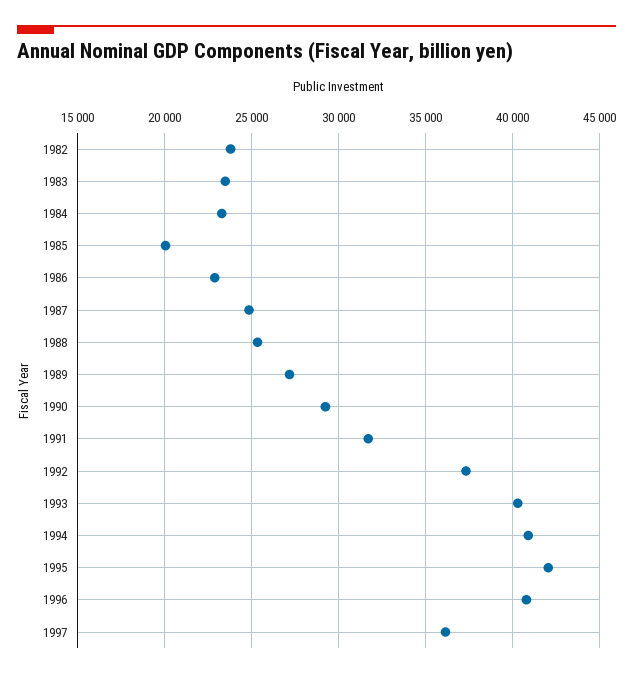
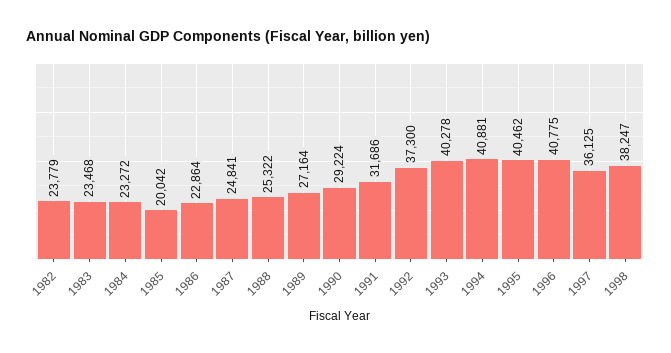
1995: 42000 -> 40462
1998: none -> 38247

